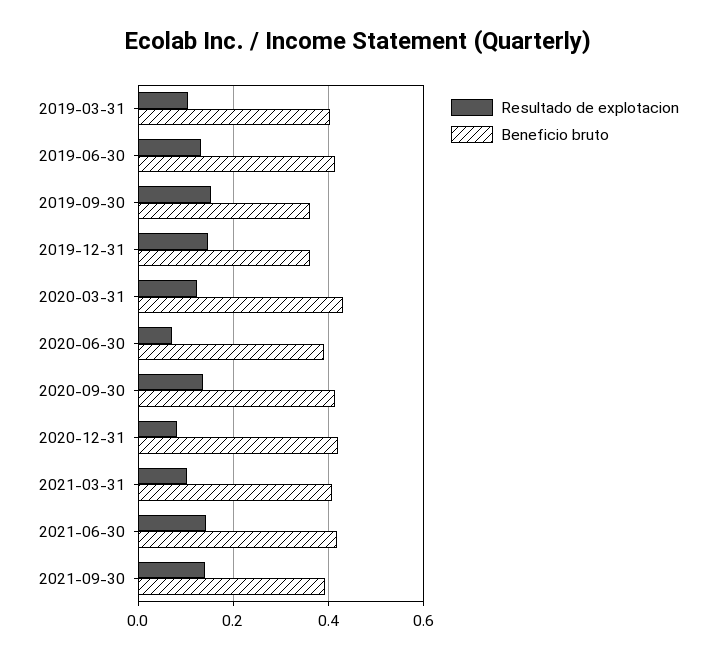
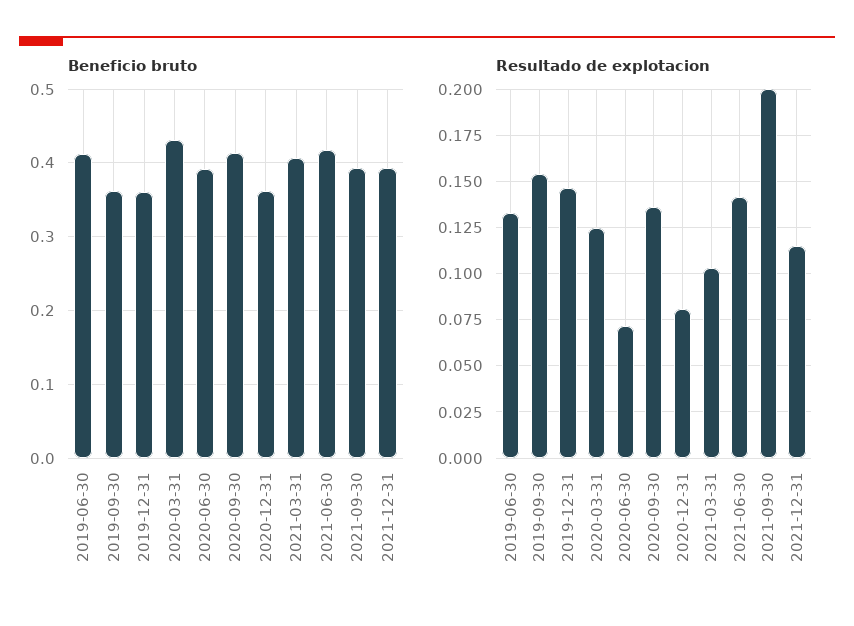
Resultado de explotacion, 2019-03-31: 0.1 -> none
Beneficio bruto, 2019-03-31: 0.4 -> none
Beneficio bruto, 2020-12-31: 0.42 -> 0.36
Resultado de explotacion, 2021-09-30: 0.14 -> 0.2
Beneficio bruto, 2021-12-31: none -> 0.39
Resultado de explotacion, 2021-12-31: none -> 0.115

